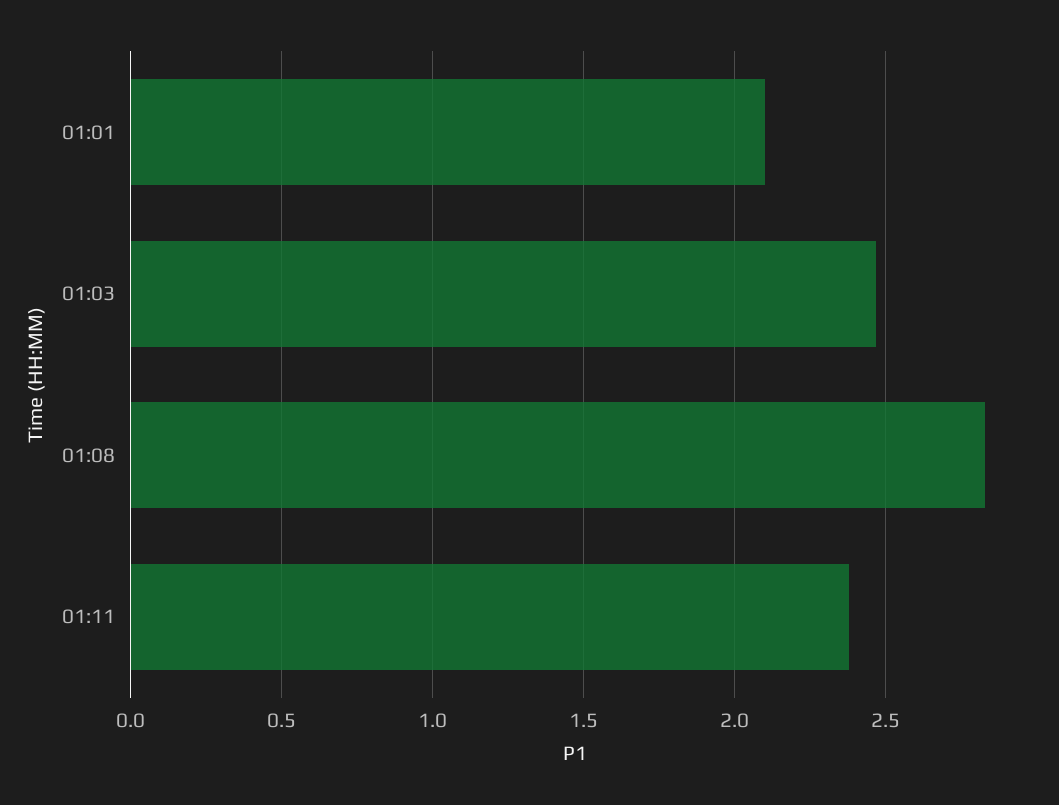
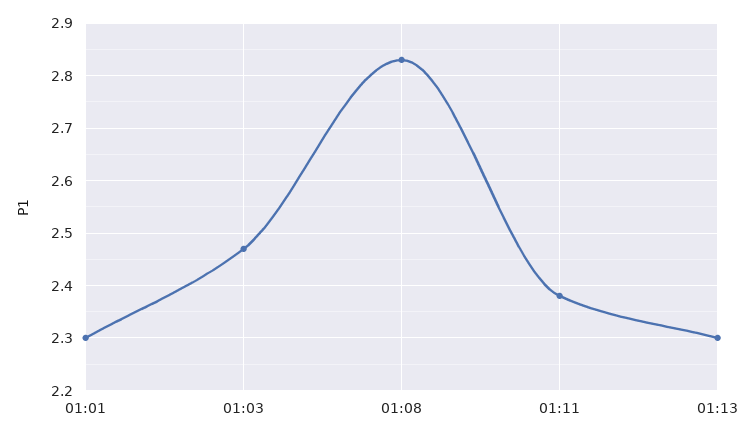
01:01: 2.1 -> 2.3
01:13: none -> 2.3

